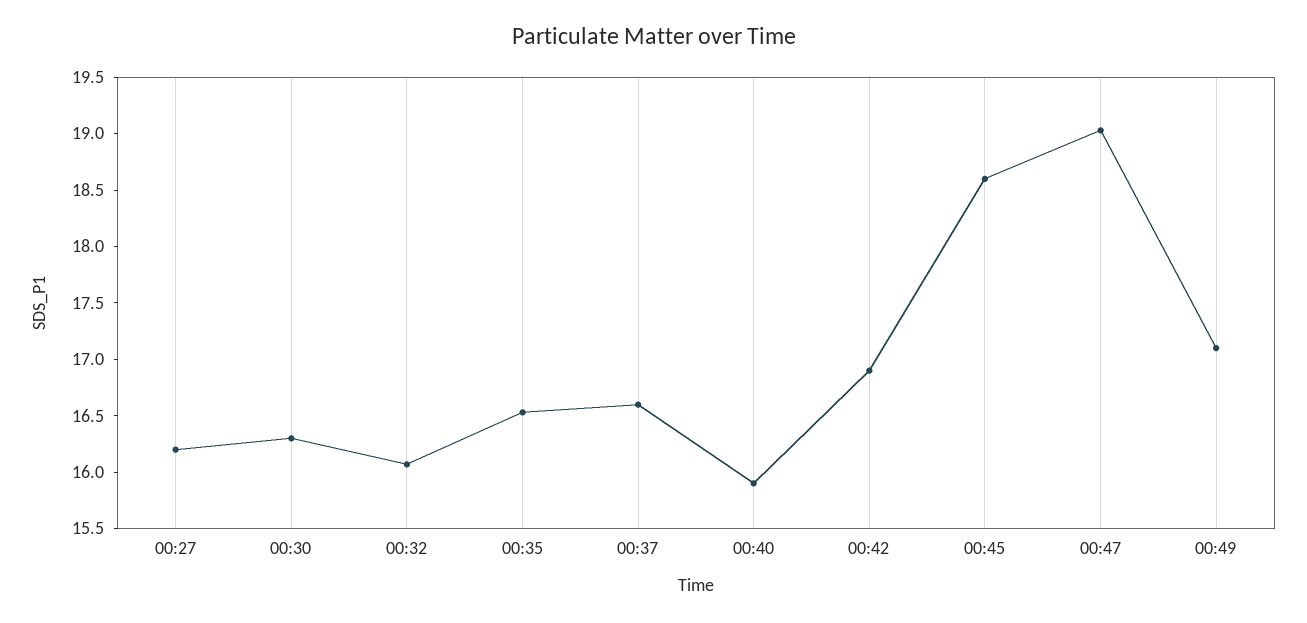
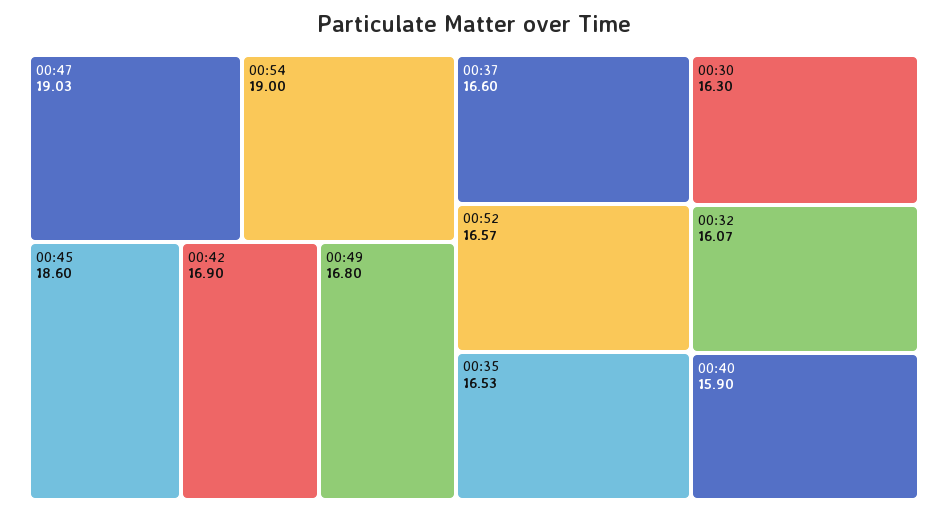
00:27: 16.2 -> none
00:49: 17.1 -> 16.8
00:54: none -> 19
00:52: none -> 16.57

